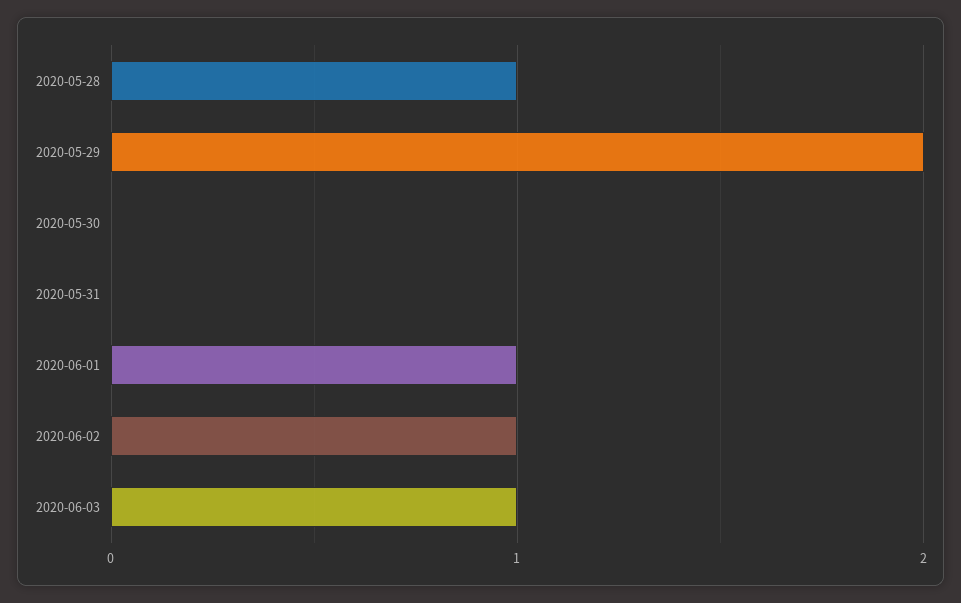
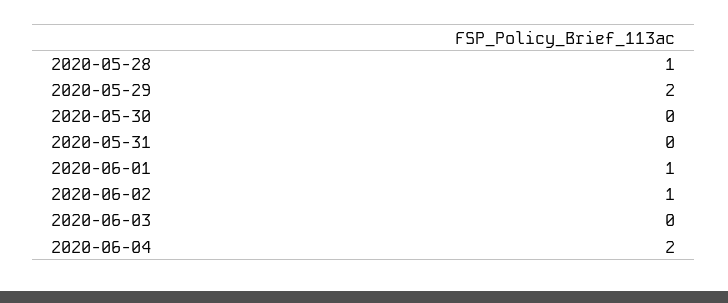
2020-06-03: 1 -> 0
2020-06-04: none -> 2

